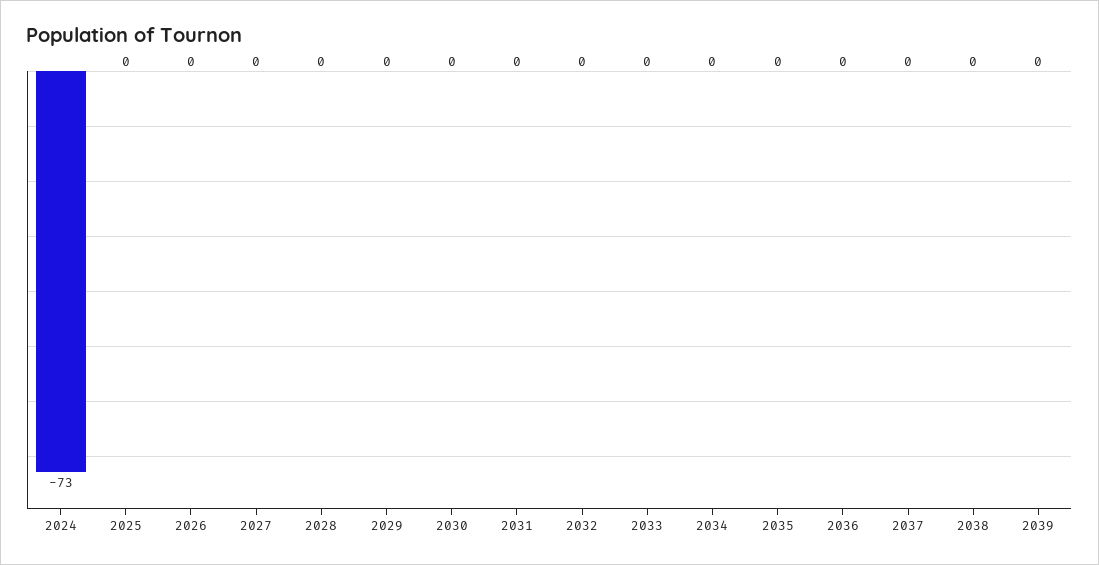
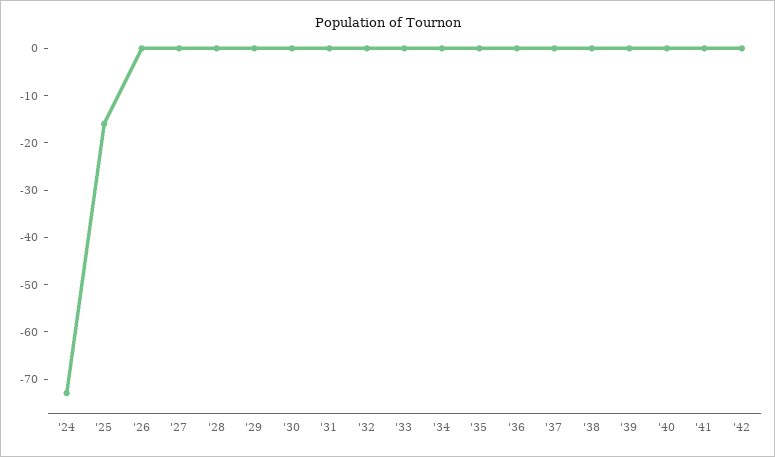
2025: 0 -> -15
'40: none -> 0
'41: none -> 0
'42: none -> 0

